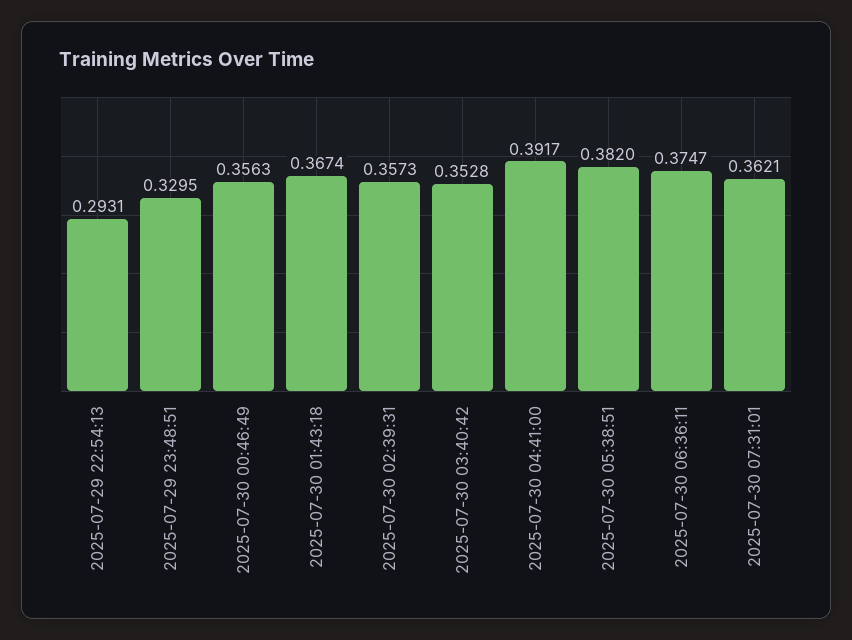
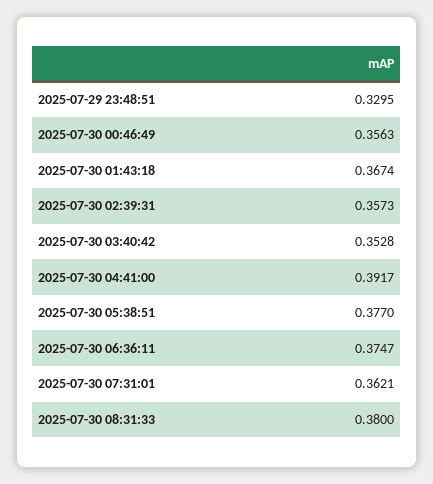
2025-07-29 22:54:13: 0.2931 -> none
2025-07-30 05:38:51: 0.382 -> 0.377
2025-07-30 08:31:33: none -> 0.38

